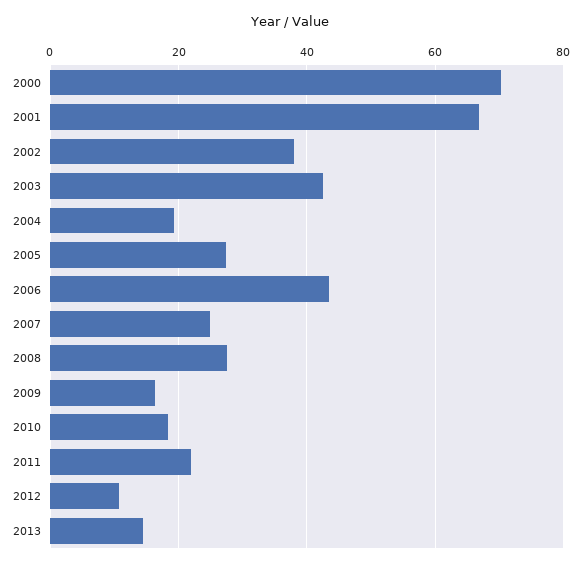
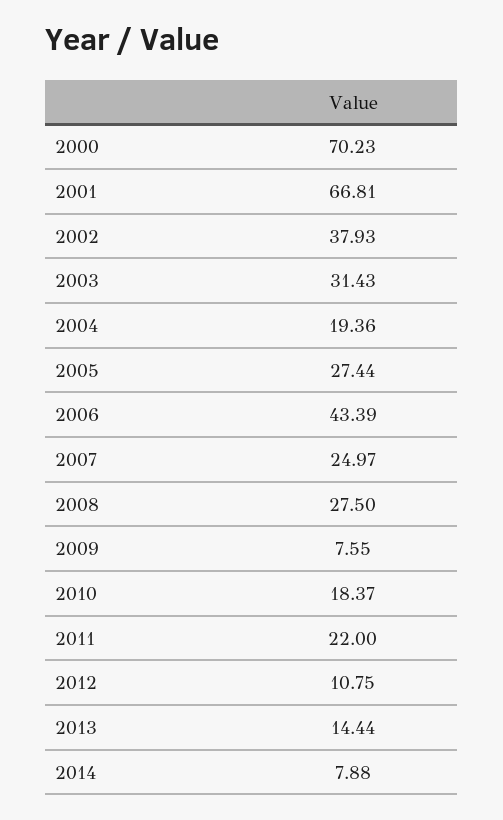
2003: 42 -> 31.43
2009: 16 -> 7.55
2014: none -> 7.88

